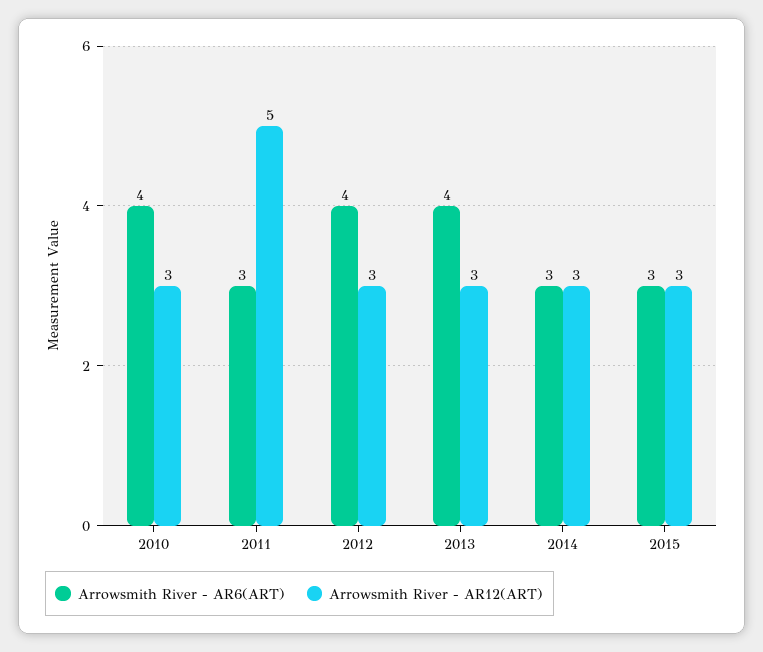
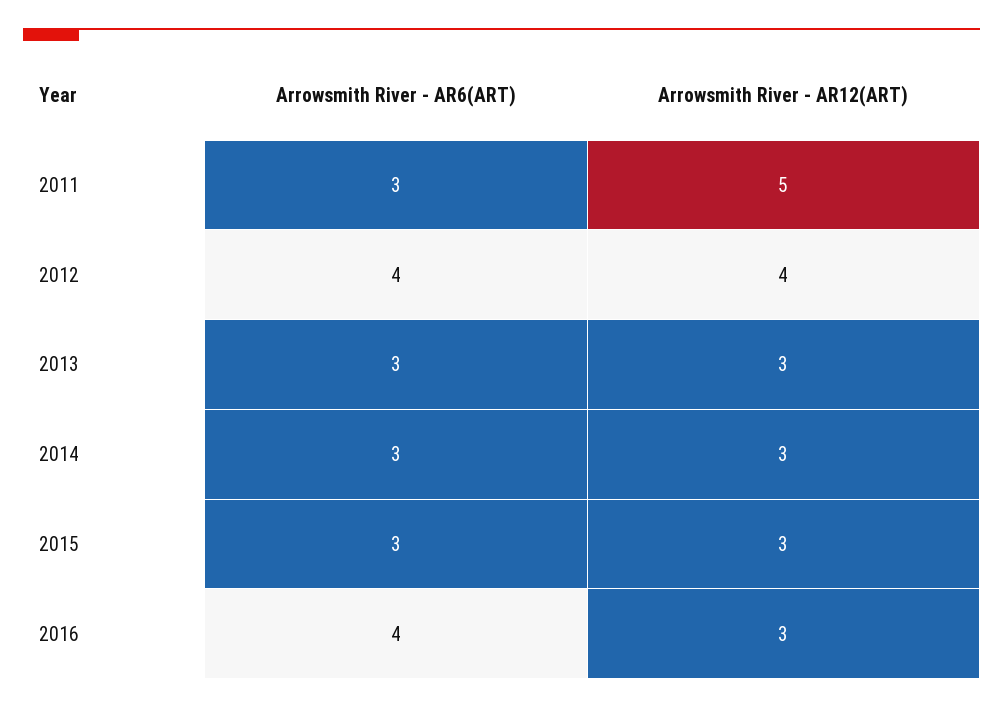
Arrowsmith River - AR6(ART), 2010: 4 -> none
Arrowsmith River - AR12(ART), 2010: 3 -> none
Arrowsmith River - AR12(ART), 2012: 3 -> 4
Arrowsmith River - AR6(ART), 2013: 4 -> 3
Arrowsmith River - AR6(ART), 2016: none -> 4
Arrowsmith River - AR12(ART), 2016: none -> 3

